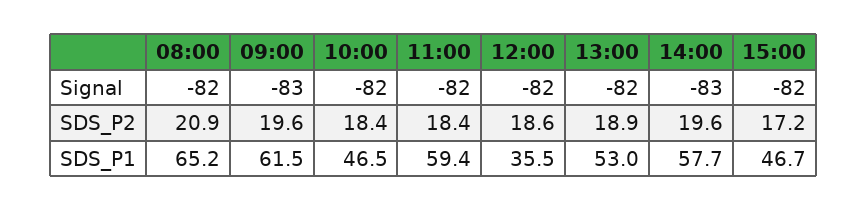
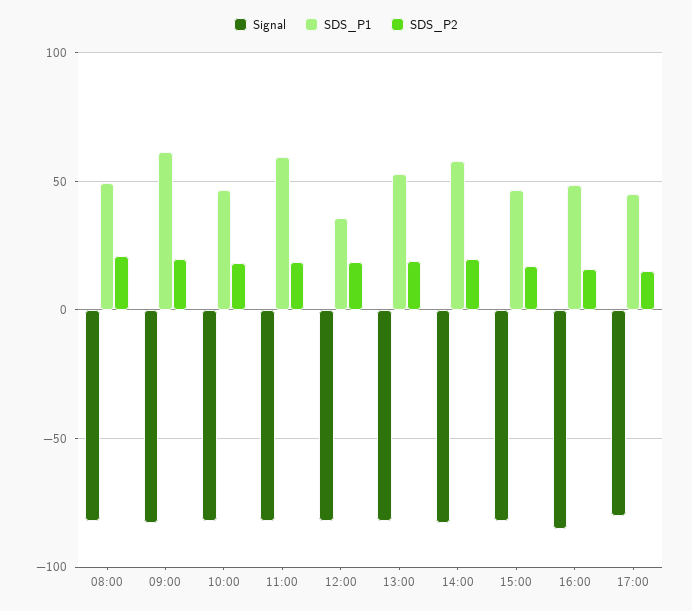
SDS_P1, 08:00: 65.2 -> 50
Signal, 16:00: none -> -85
SDS_P1, 16:00: none -> 50
SDS_P2, 16:00: none -> 15
Signal, 17:00: none -> -80
SDS_P1, 17:00: none -> 45
SDS_P2, 17:00: none -> 15

